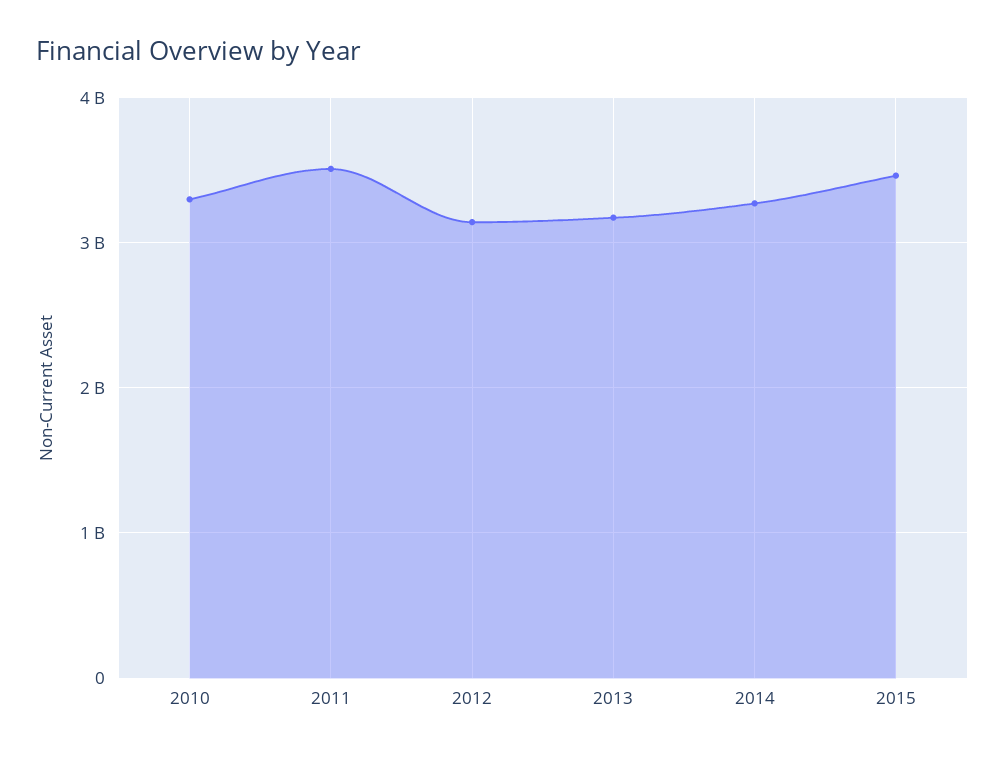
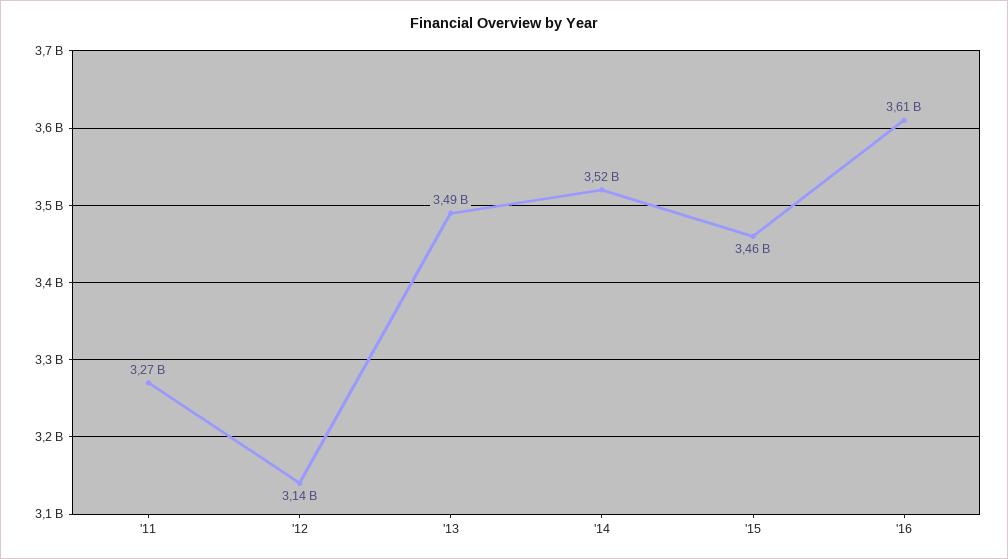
2010: 3300000000 -> none
2011: 3500000000 -> 3270000000
2013: 3200000000 -> 3490000000
2014: 3300000000 -> 3520000000
'16: none -> 3610000000

